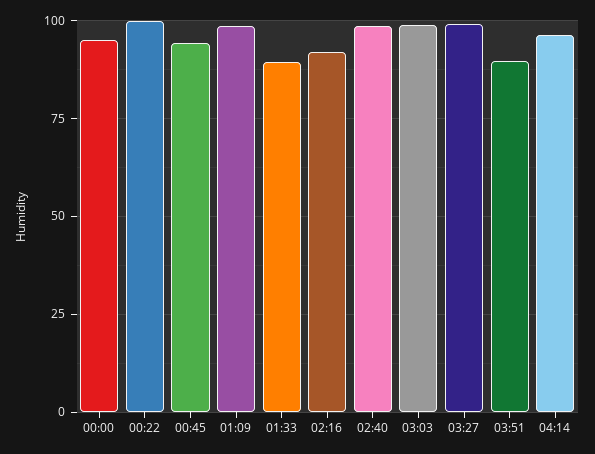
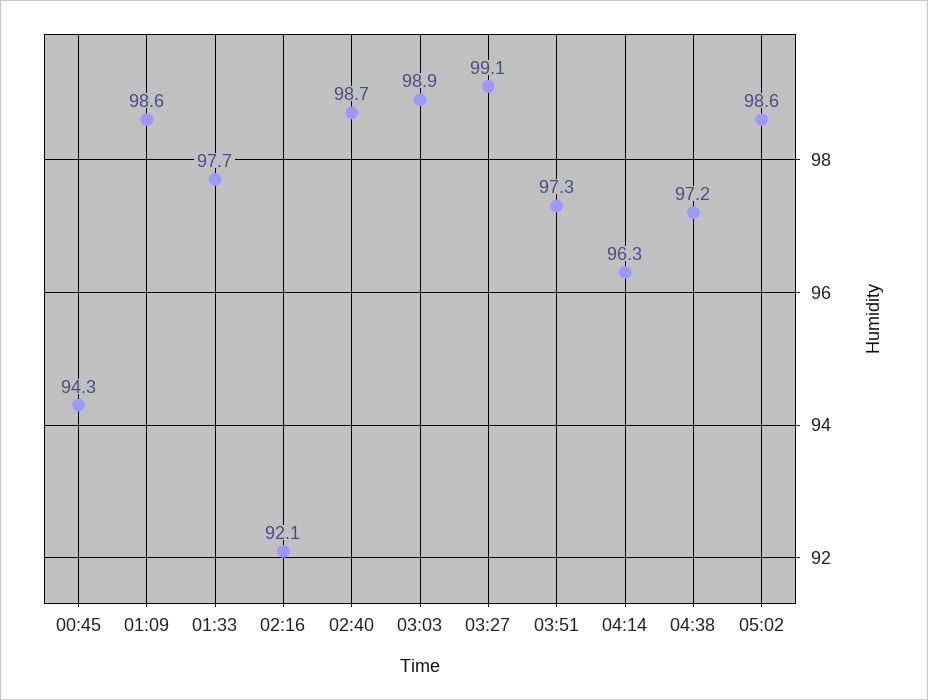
00:00: 95 -> none
00:22: 100 -> none
01:33: 90 -> 97.7
03:51: 90 -> 97.3
04:38: none -> 97.2
05:02: none -> 98.6

